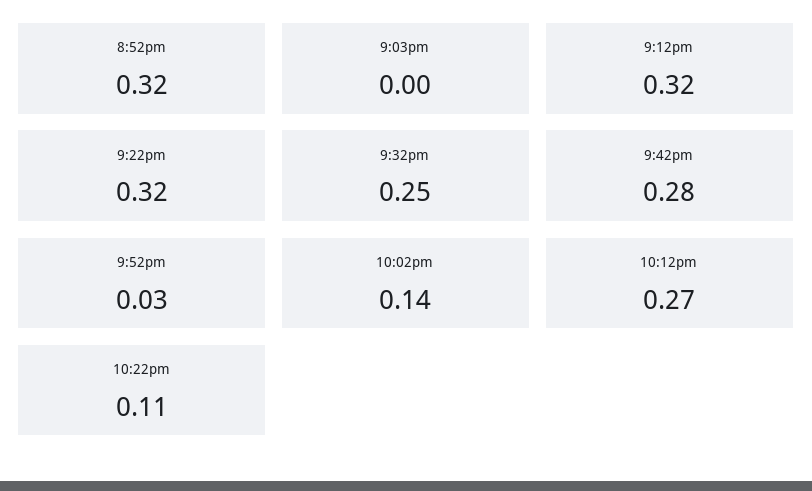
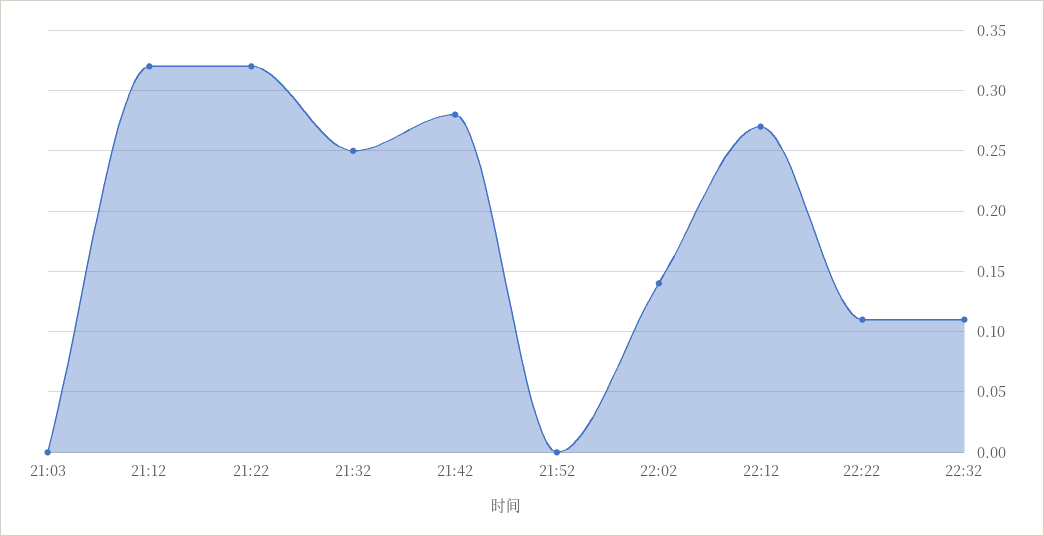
8:52pm: 0.32 -> none
9:52pm: 0.03 -> 0
22:32: none -> 0.11

